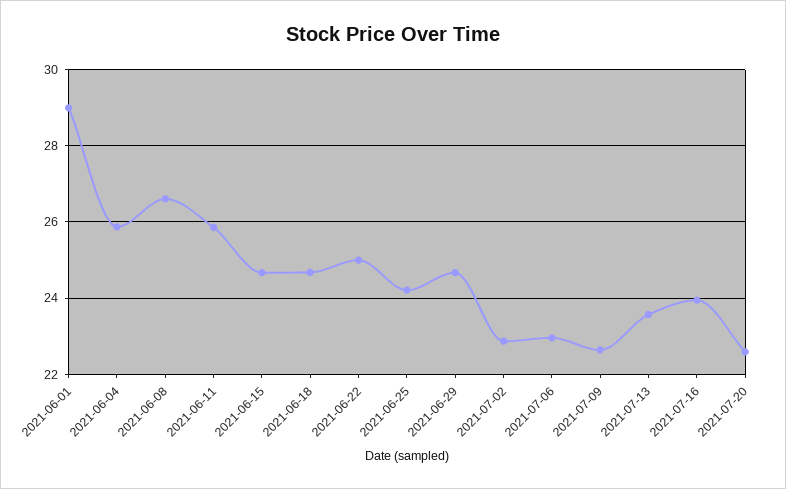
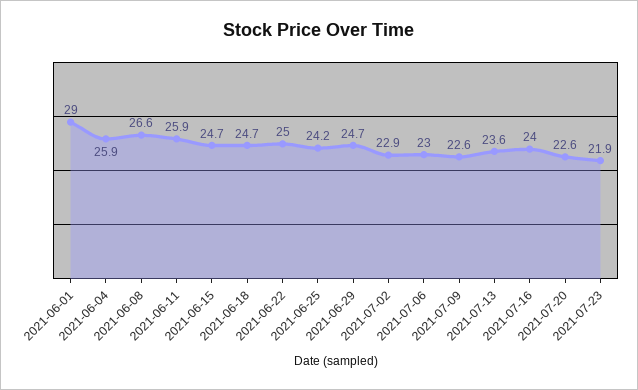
2021-07-23: none -> 21.9

